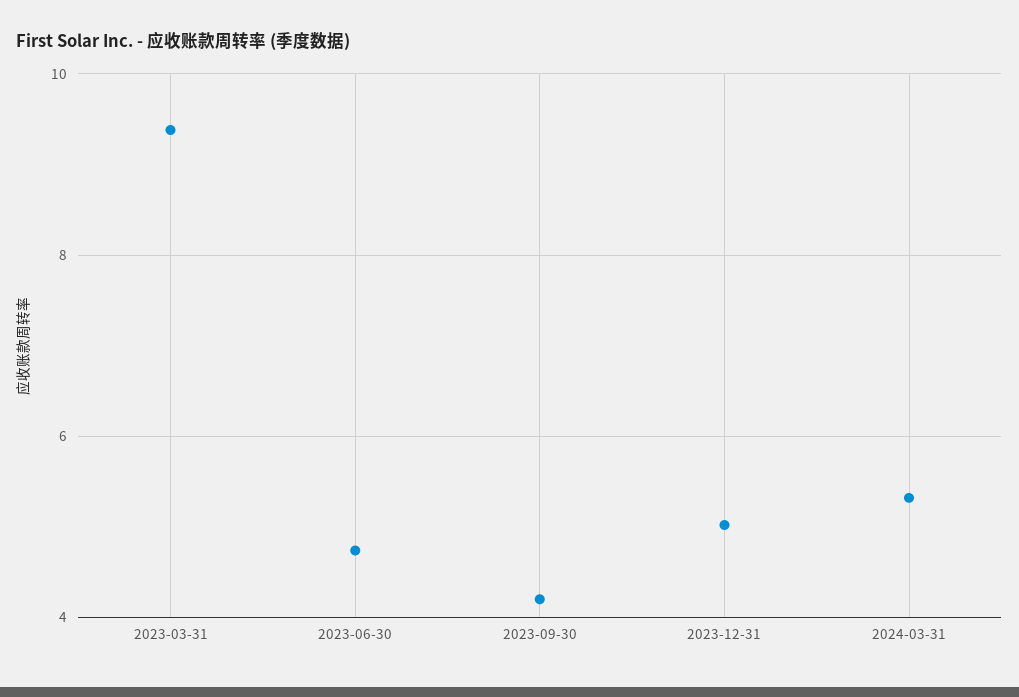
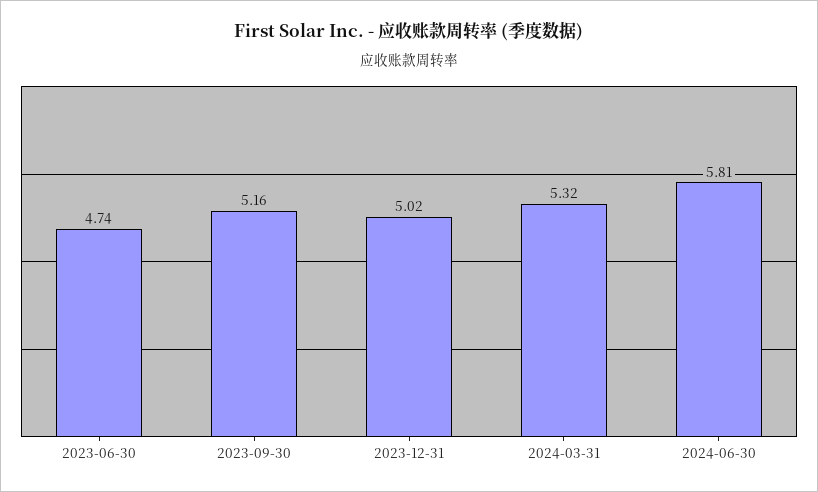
2023-03-31: 9.4 -> none
2023-09-30: 4.2 -> 5.16
2024-06-30: none -> 5.81

